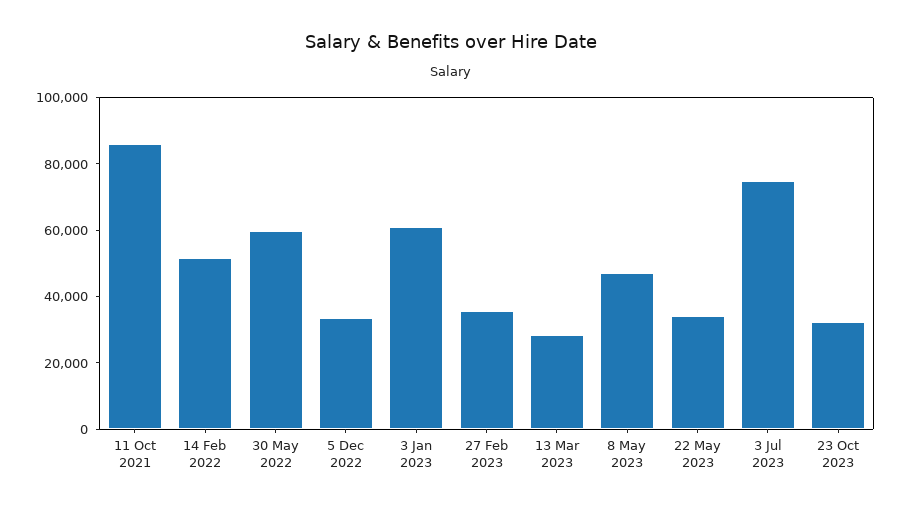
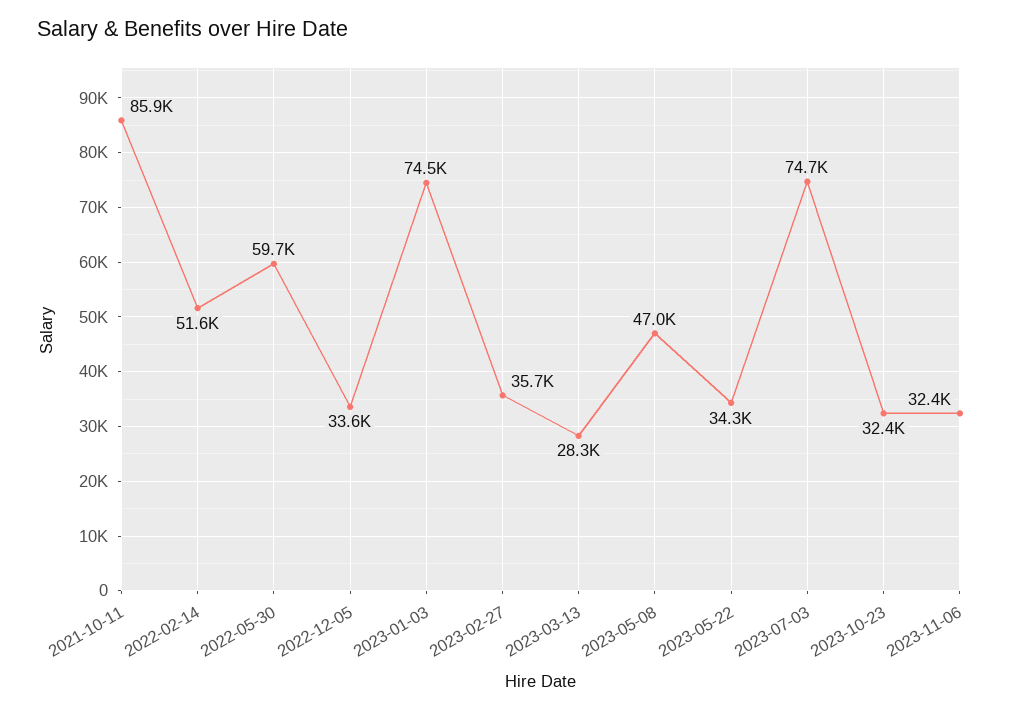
3 Jan 2023: 60000 -> 74500
2023-11-06: none -> 32400

